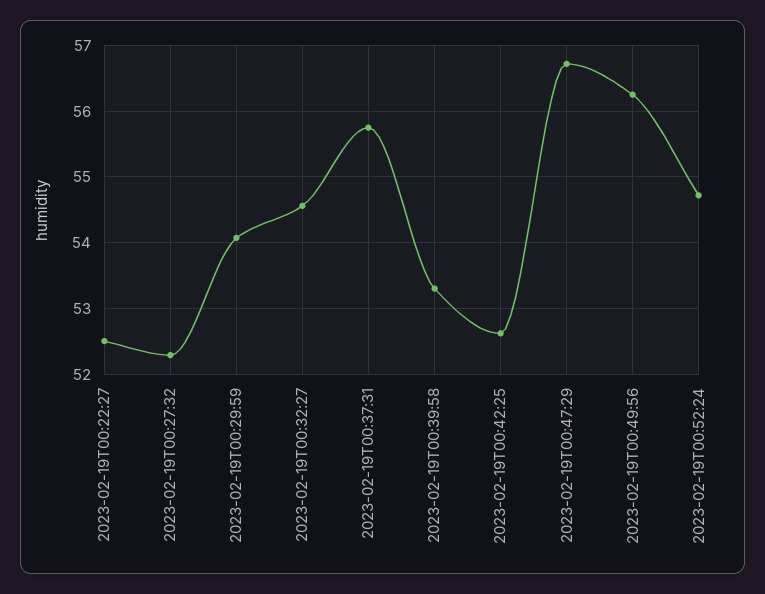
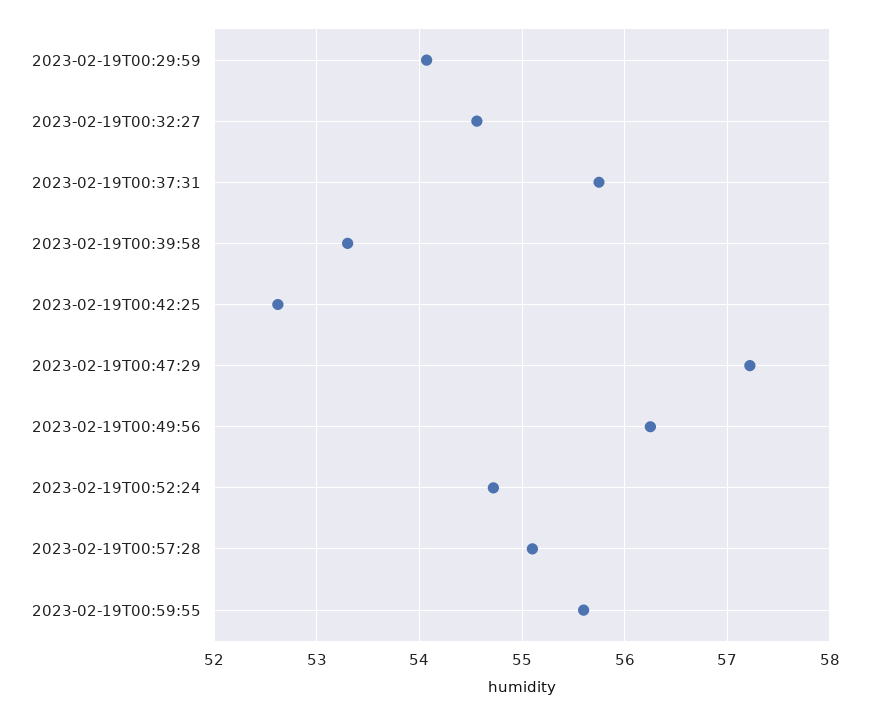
2023-02-19T00:22:27: 52.5 -> none
2023-02-19T00:27:32: 52.3 -> none
2023-02-19T00:47:29: 56.7 -> 57.2
2023-02-19T00:57:28: none -> 55.1
2023-02-19T00:59:55: none -> 55.6

